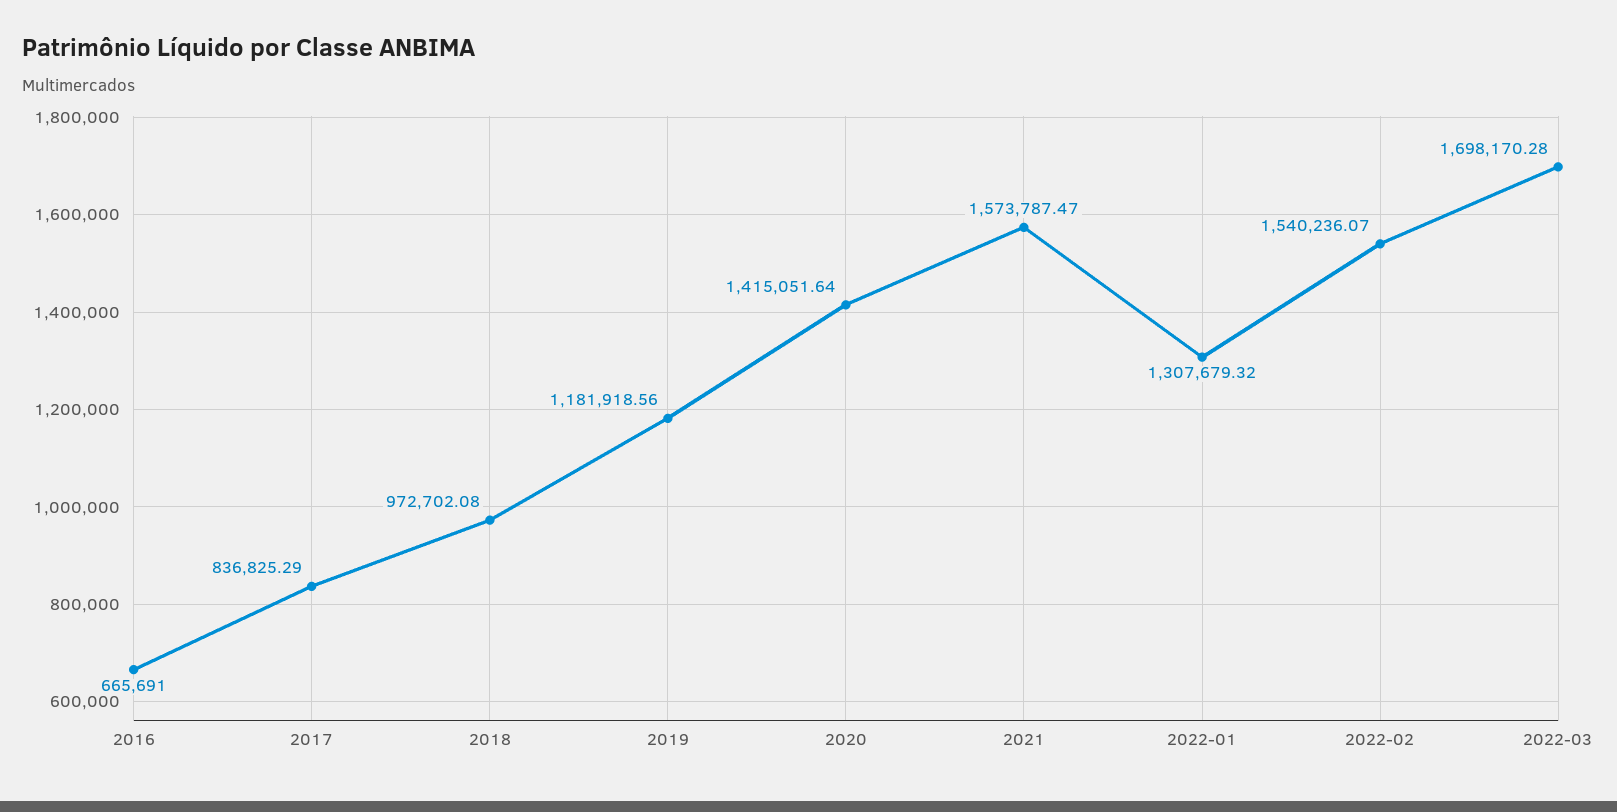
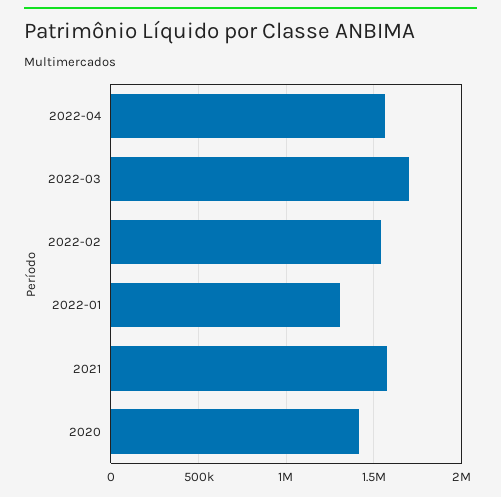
2016: 665691 -> none
2017: 836825.29 -> none
2018: 972702.08 -> none
2019: 1181918.56 -> none
2022-04: none -> 1550000

